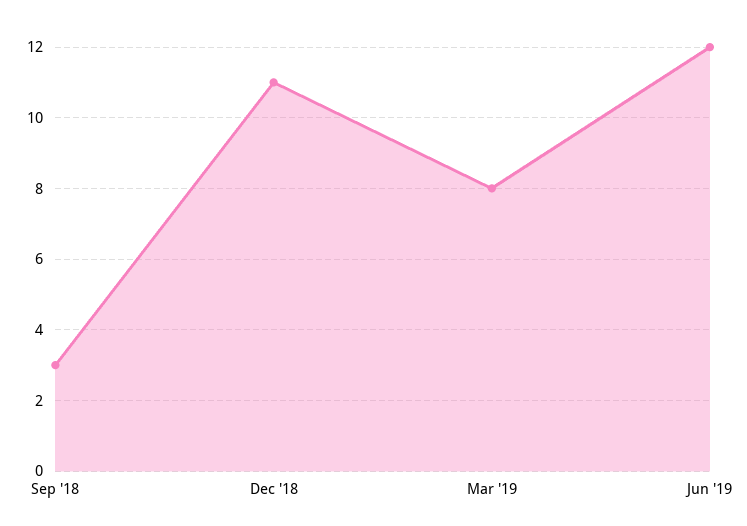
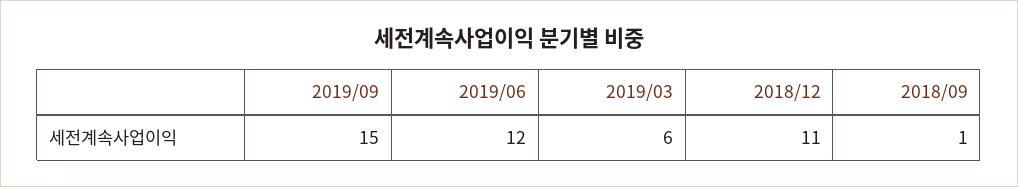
Sep '18: 3 -> 1
Mar '19: 8 -> 6
2019/09: none -> 15

